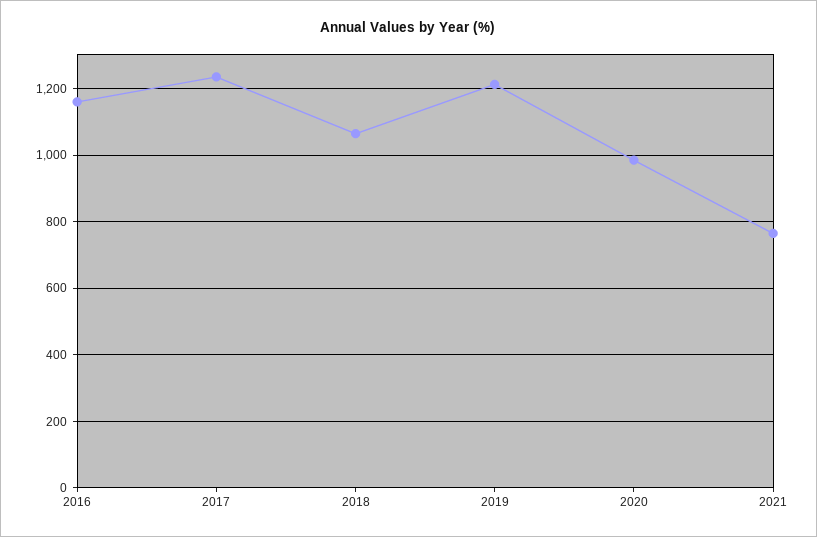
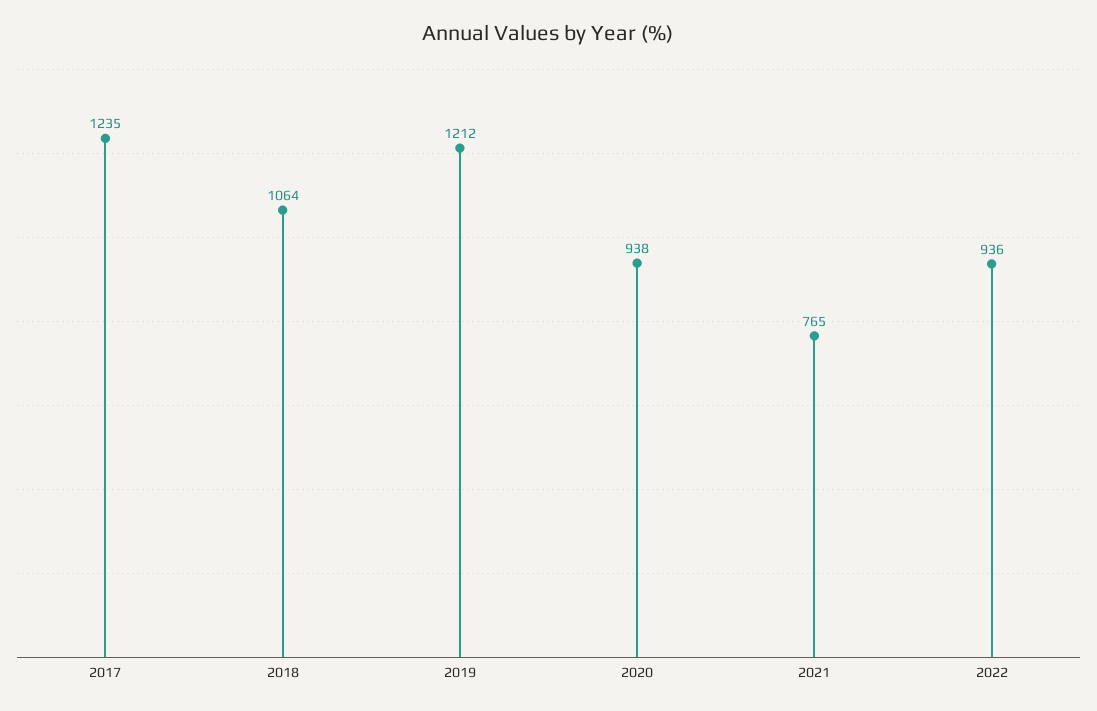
2016: 1160 -> none
2020: 980 -> 938
2022: none -> 936

